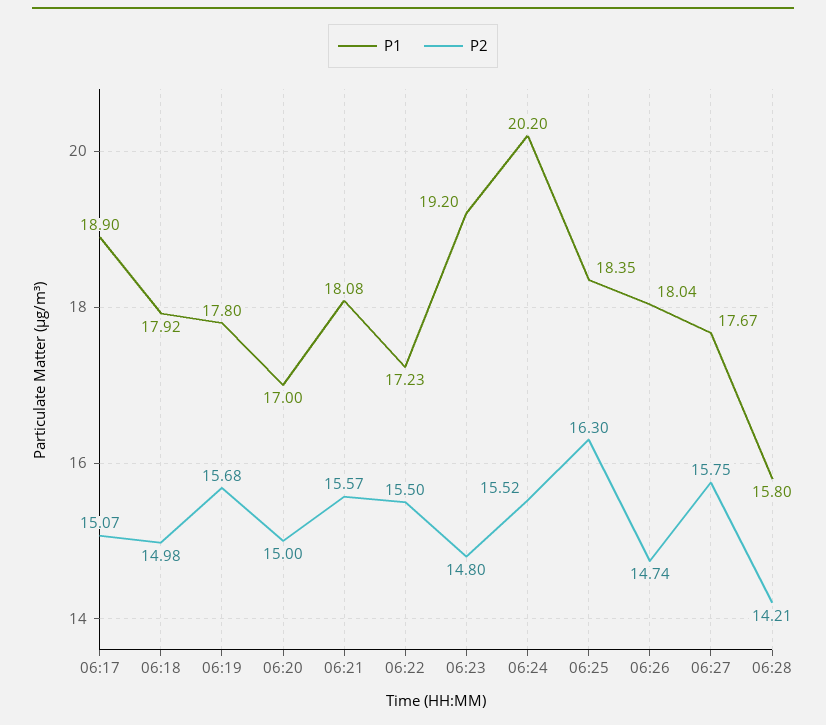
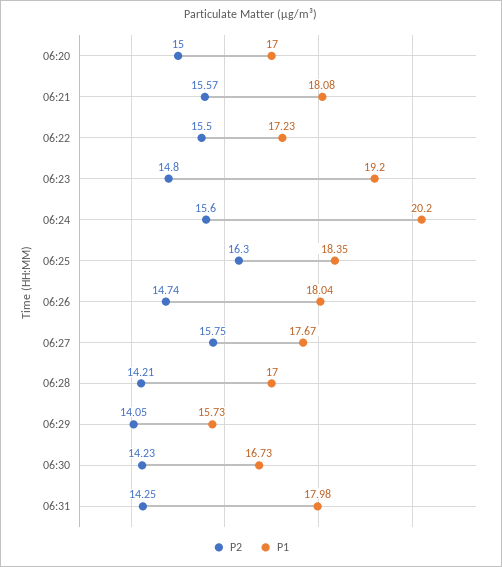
P1, 06:17: 18.9 -> none
P2, 06:17: 15.07 -> none
P1, 06:18: 17.92 -> none
P2, 06:18: 14.98 -> none
P1, 06:19: 17.8 -> none
P2, 06:19: 15.68 -> none
P2, 06:24: 15.52 -> 15.6
P1, 06:28: 15.8 -> 17
P2, 06:29: none -> 14.05
P1, 06:29: none -> 15.73
P2, 06:30: none -> 14.23
P1, 06:30: none -> 16.73
P2, 06:31: none -> 14.25
P1, 06:31: none -> 17.98

